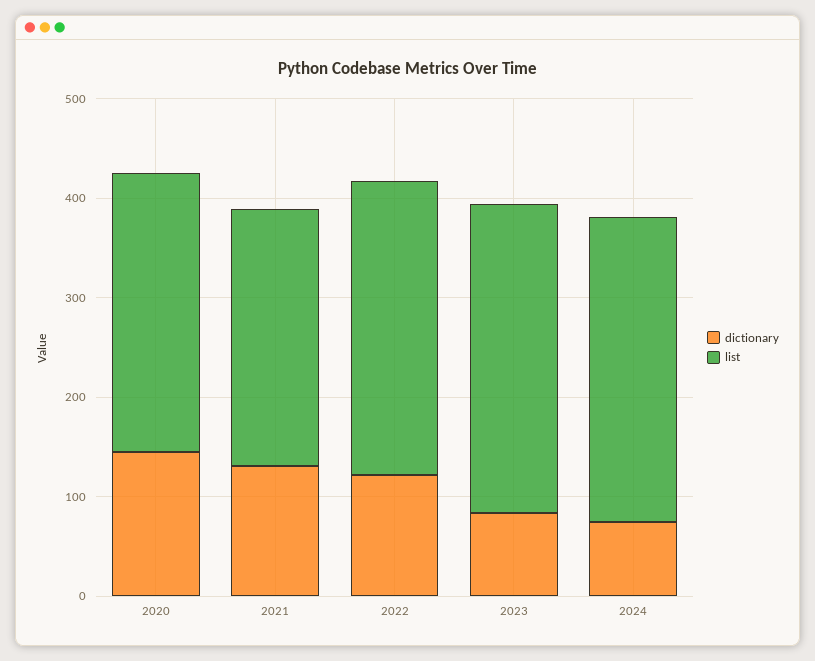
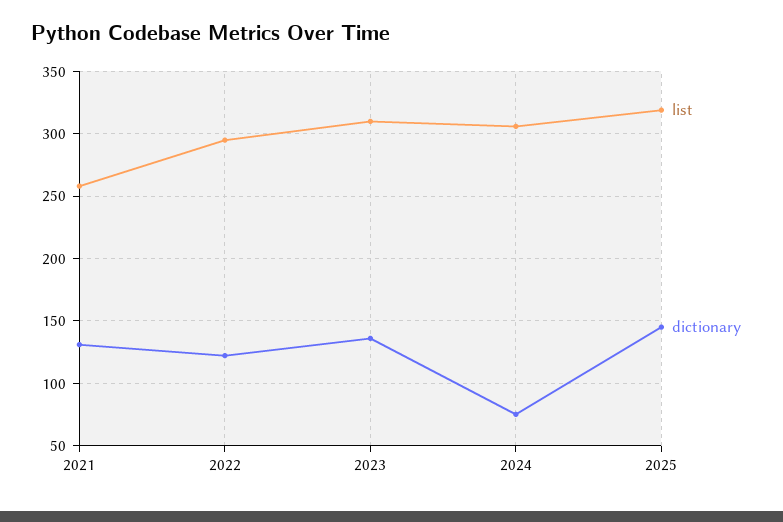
dictionary, 2020: 140 -> none
list, 2020: 280 -> none
dictionary, 2023: 80 -> 135
list, 2025: none -> 320
dictionary, 2025: none -> 145

